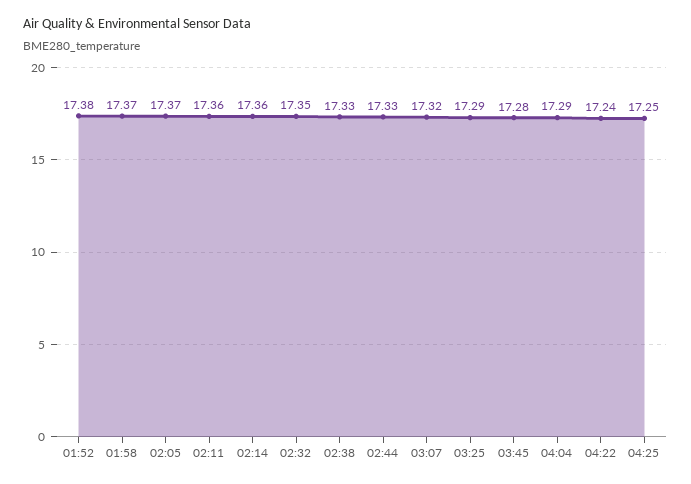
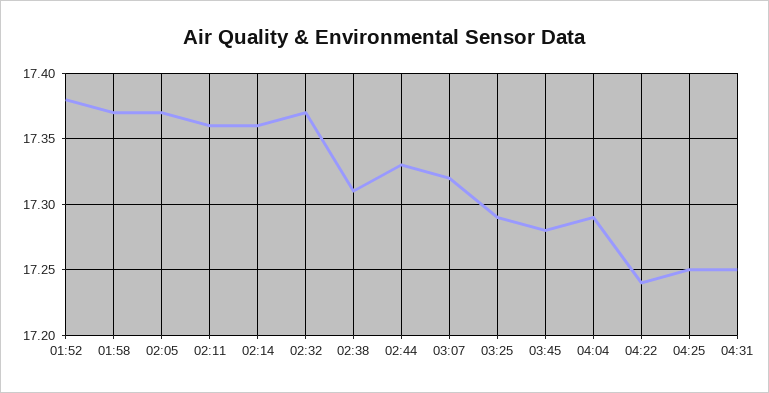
02:32: 17.35 -> 17.37
02:38: 17.33 -> 17.31
04:31: none -> 17.25

